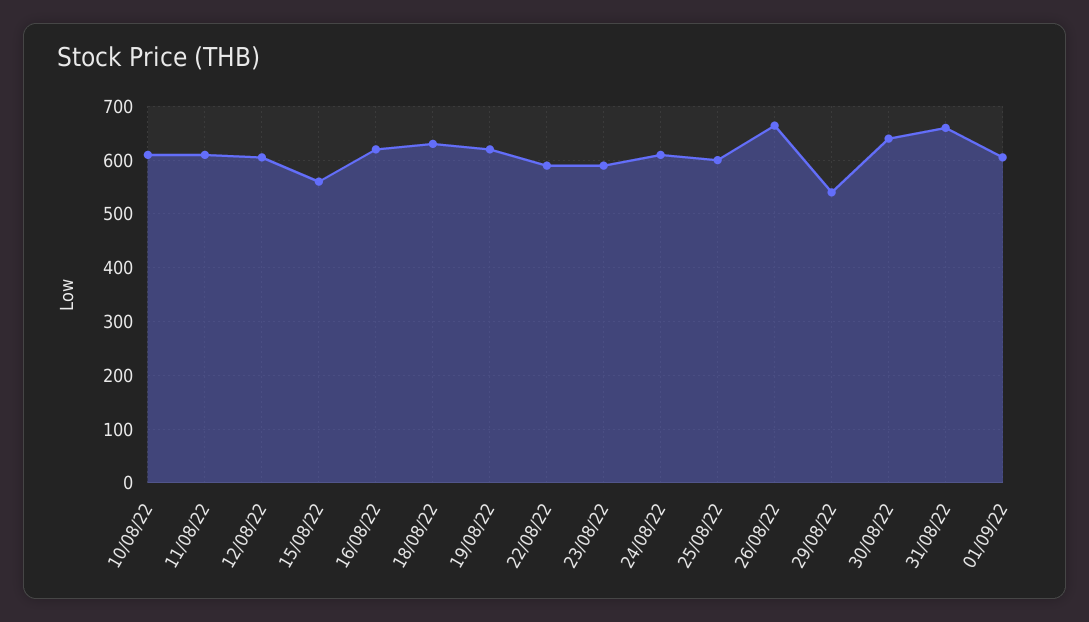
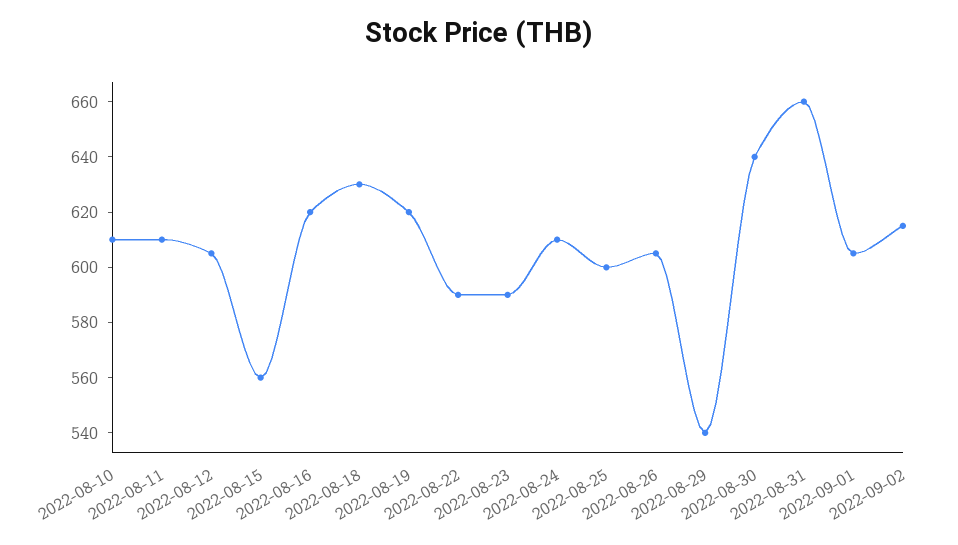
26/08/22: 660 -> 605
2022-09-02: none -> 615

